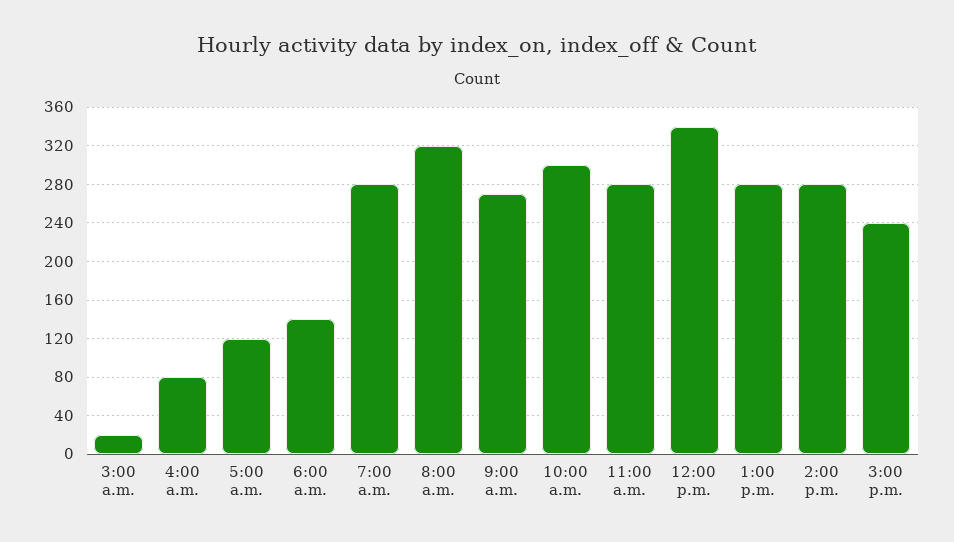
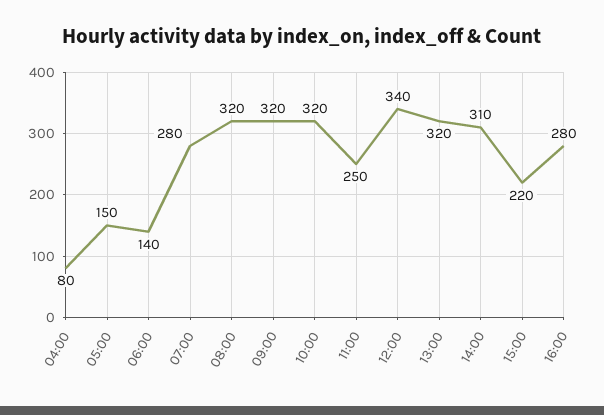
3:00 a.m.: 20 -> none
5:00 a.m.: 120 -> 150
9:00 a.m.: 270 -> 320
10:00 a.m.: 300 -> 320
11:00 a.m.: 280 -> 250
1:00 p.m.: 280 -> 320
2:00 p.m.: 280 -> 310
3:00 p.m.: 240 -> 220
16:00: none -> 280

